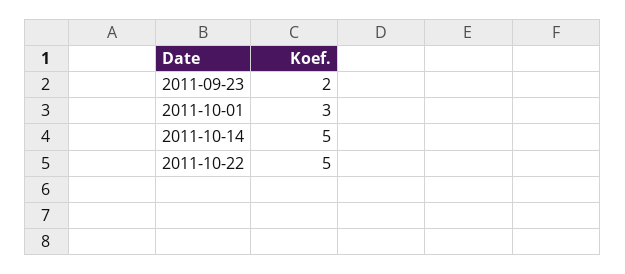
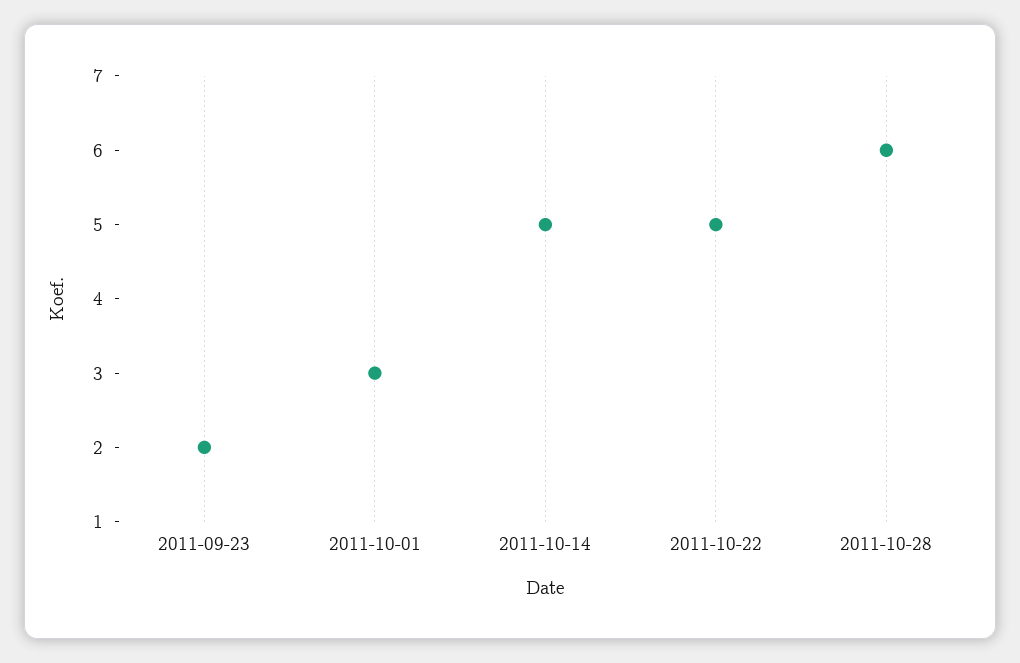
2011-10-28: none -> 6

